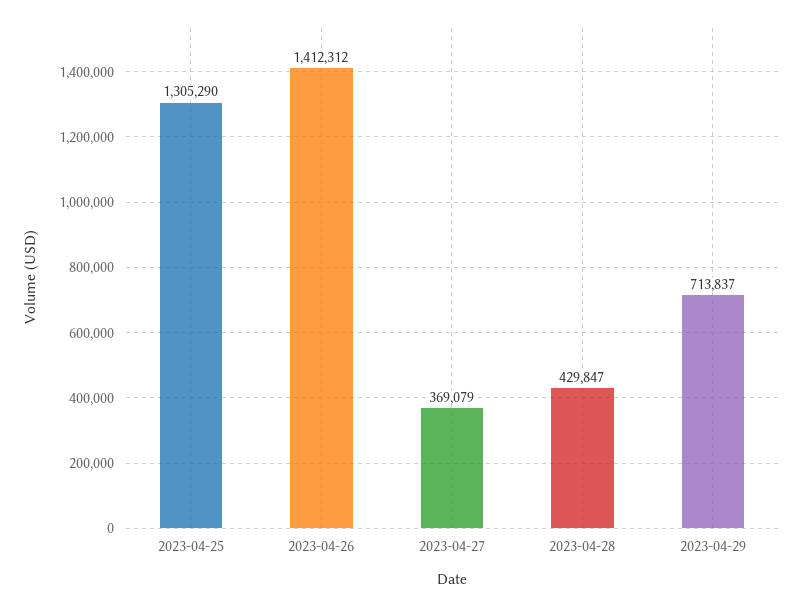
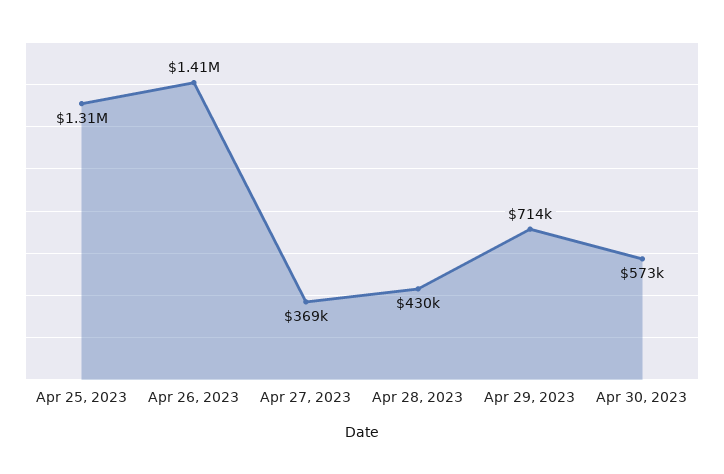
Apr 30, 2023: none -> 573000

